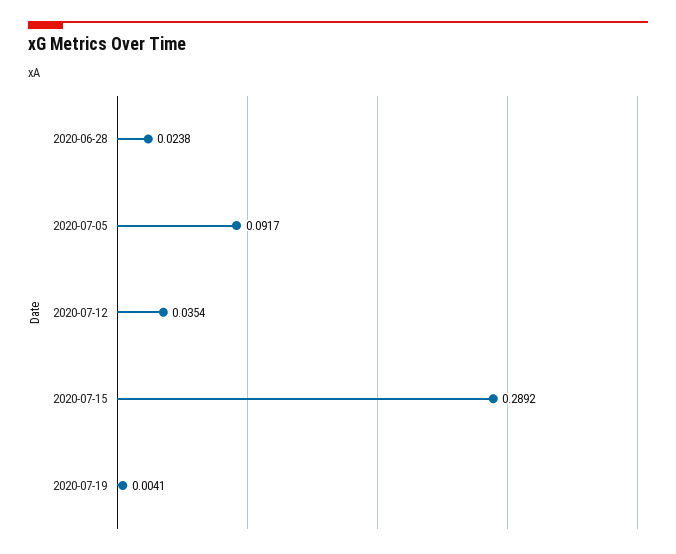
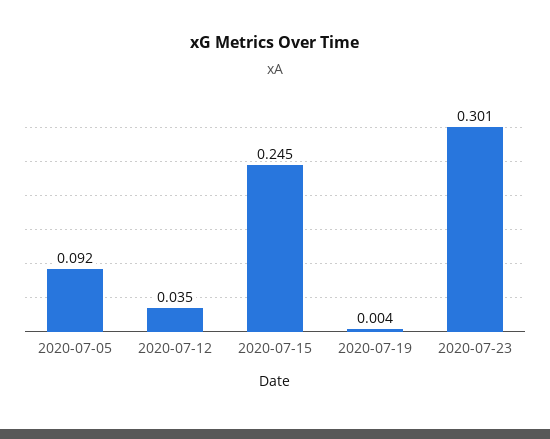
2020-06-28: 0.0238 -> none
2020-07-15: 0.2892 -> 0.245
2020-07-23: none -> 0.301

